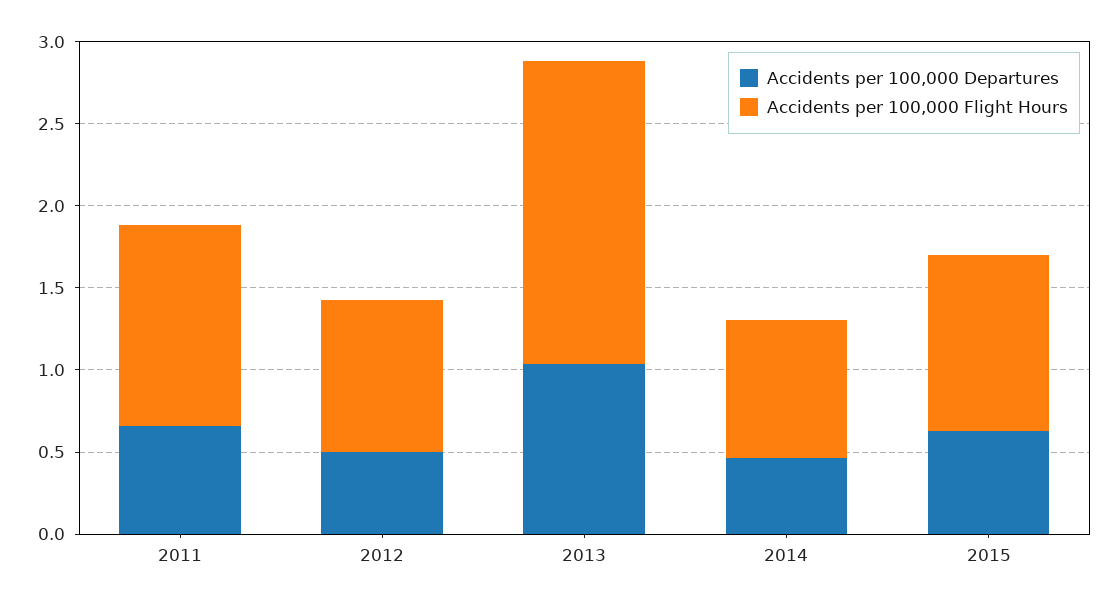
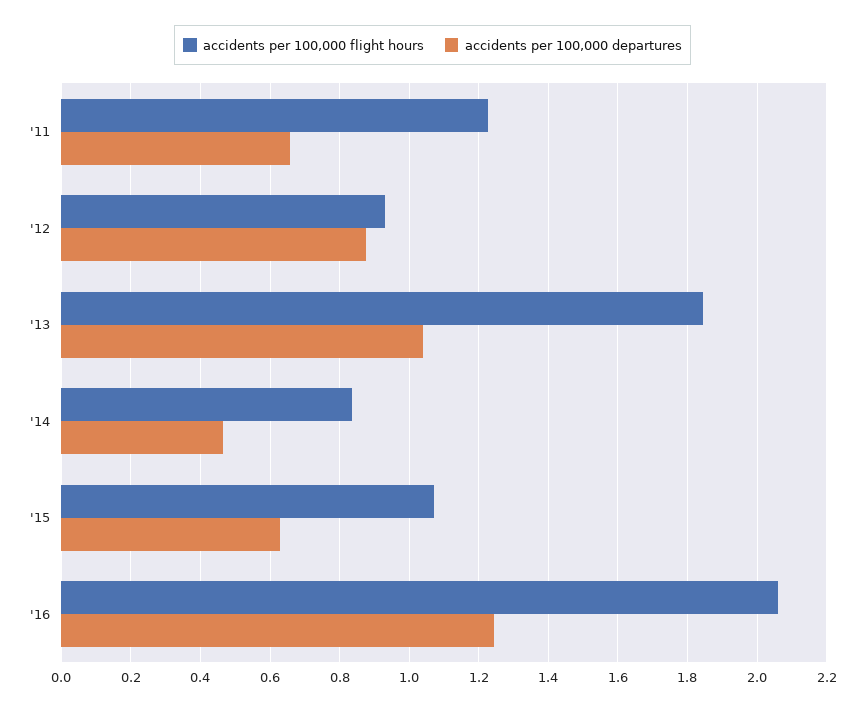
Accidents per 100,000 Departures, 2012: 0.5 -> 0.88
Accidents per 100,000 Flight Hours, '16: none -> 2.06
Accidents per 100,000 Departures, '16: none -> 1.24

